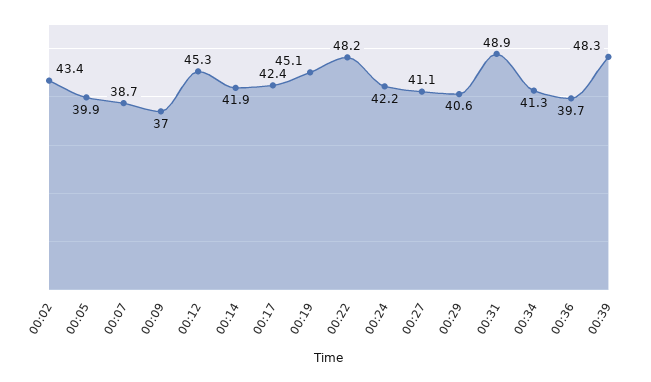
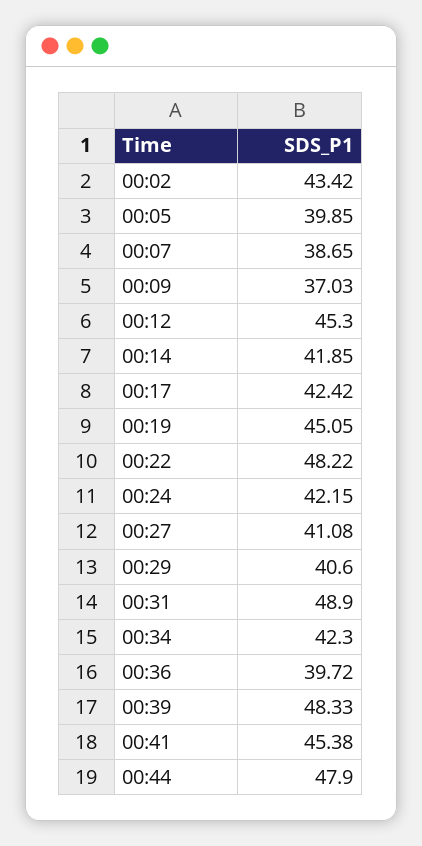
00:34: 41.3 -> 42.3
00:41: none -> 45.38
00:44: none -> 47.9

